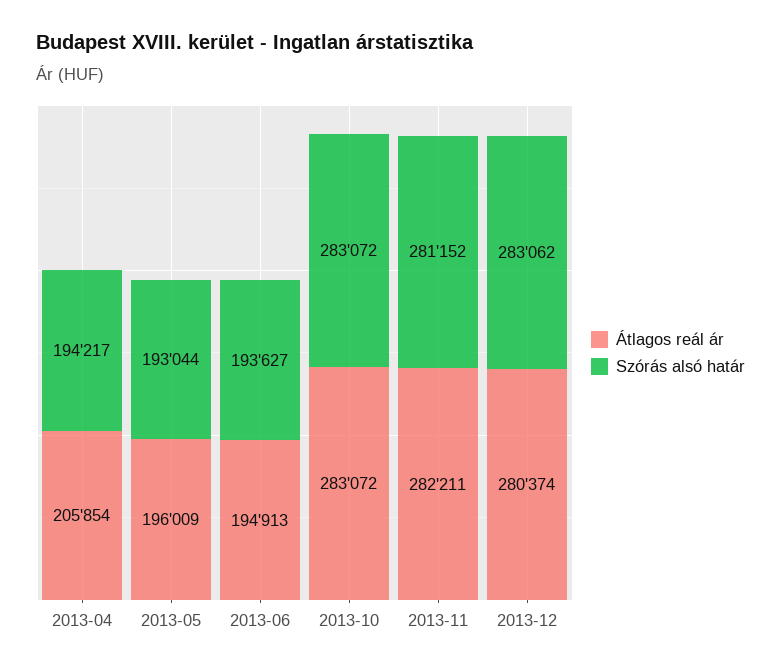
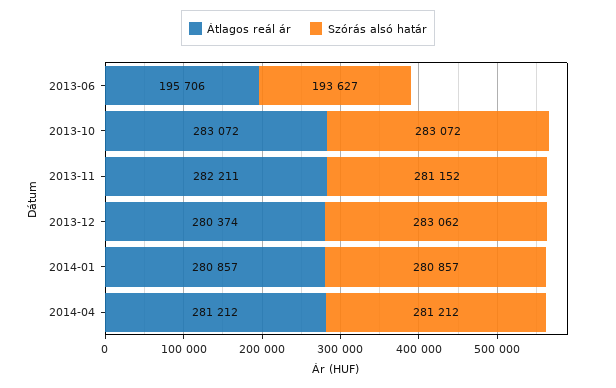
Átlagos reál ár, 2013-04: 205854 -> none
Szórás alsó határ, 2013-04: 194217 -> none
Átlagos reál ár, 2013-05: 196009 -> none
Szórás alsó határ, 2013-05: 193044 -> none
Átlagos reál ár, 2013-06: 194913 -> 195706
Átlagos reál ár, 2014-01: none -> 280857
Szórás alsó határ, 2014-01: none -> 280857
Átlagos reál ár, 2014-04: none -> 281212
Szórás alsó határ, 2014-04: none -> 281212

